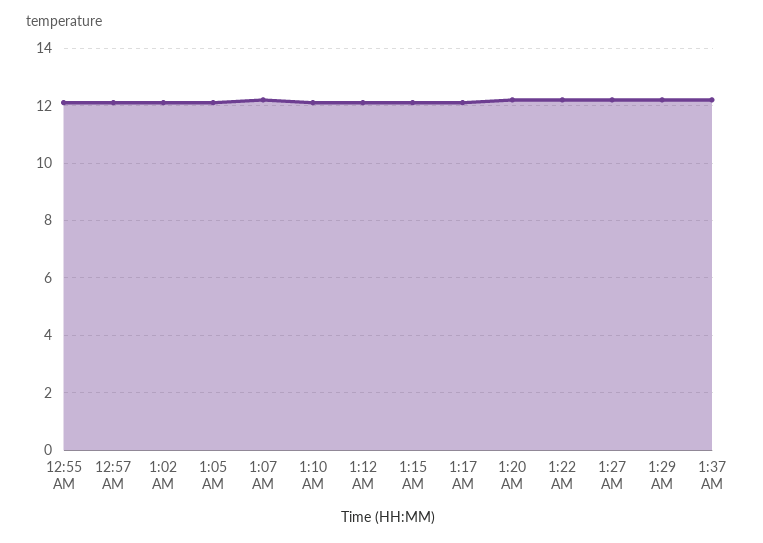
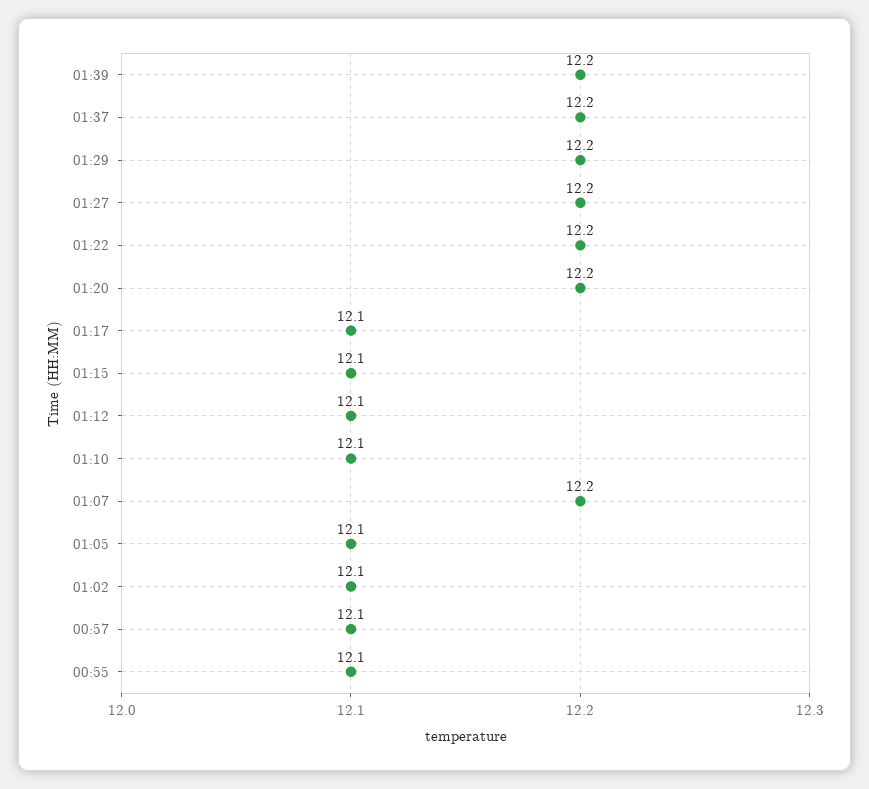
01:39: none -> 12.2

